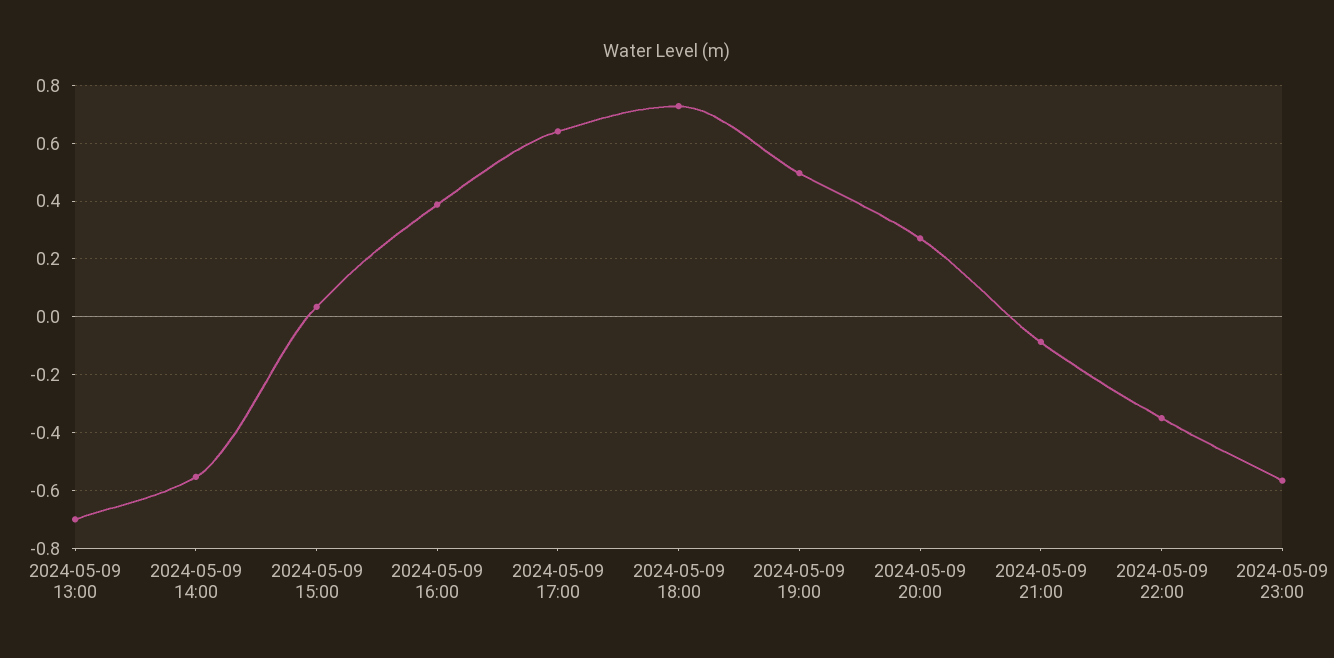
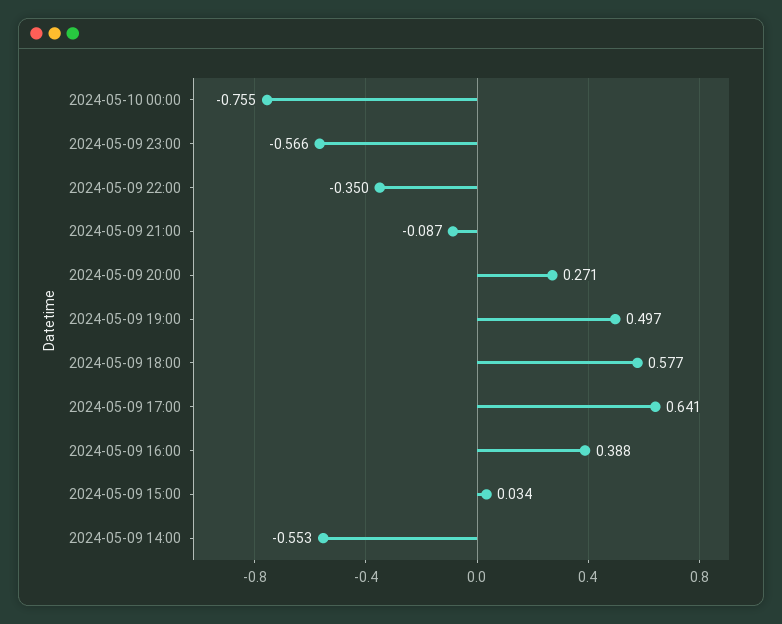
2024-05-09 13:00: -0.7 -> none
2024-05-09 18:00: 0.725 -> 0.577
2024-05-10 00:00: none -> -0.755

